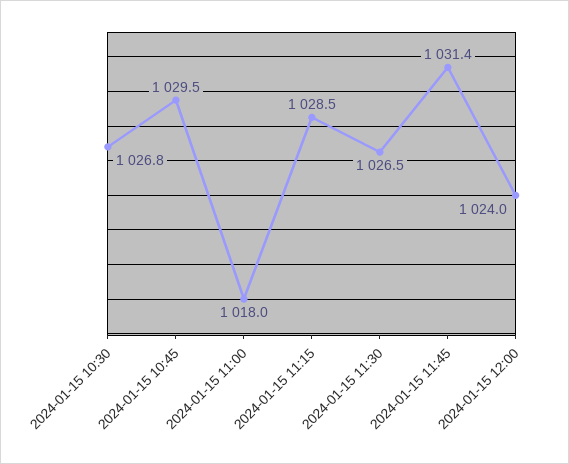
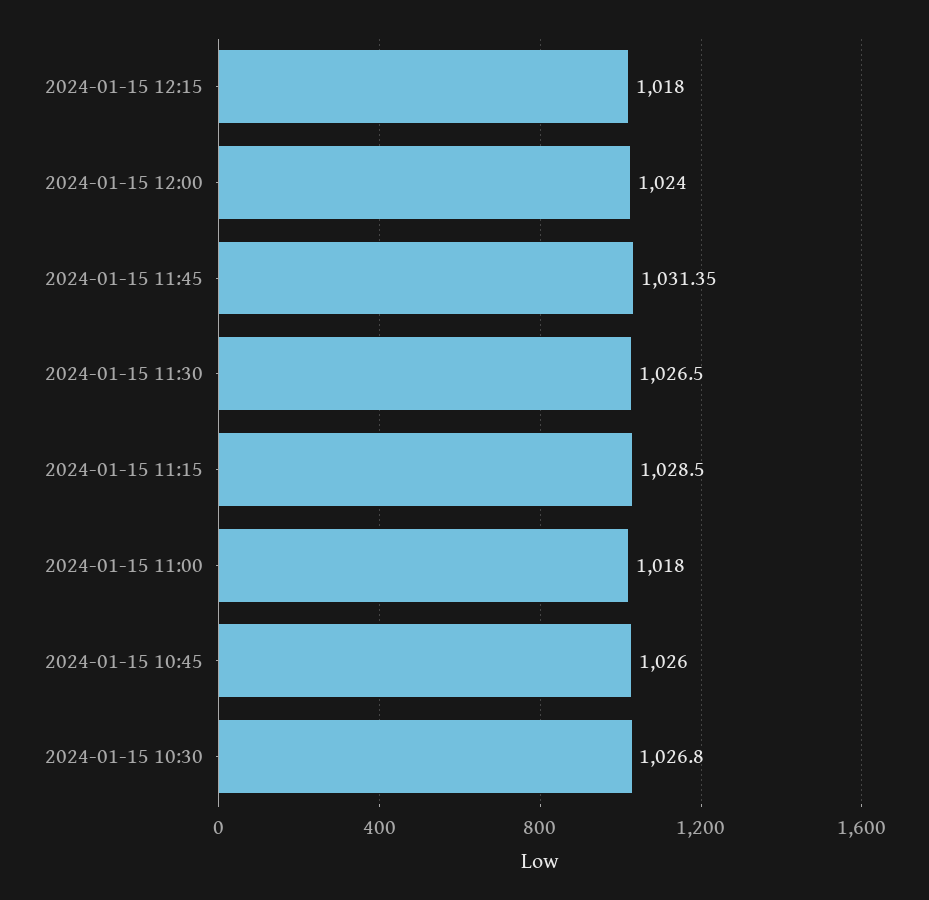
2024-01-15 10:45: 1029.5 -> 1026
2024-01-15 12:15: none -> 1018

